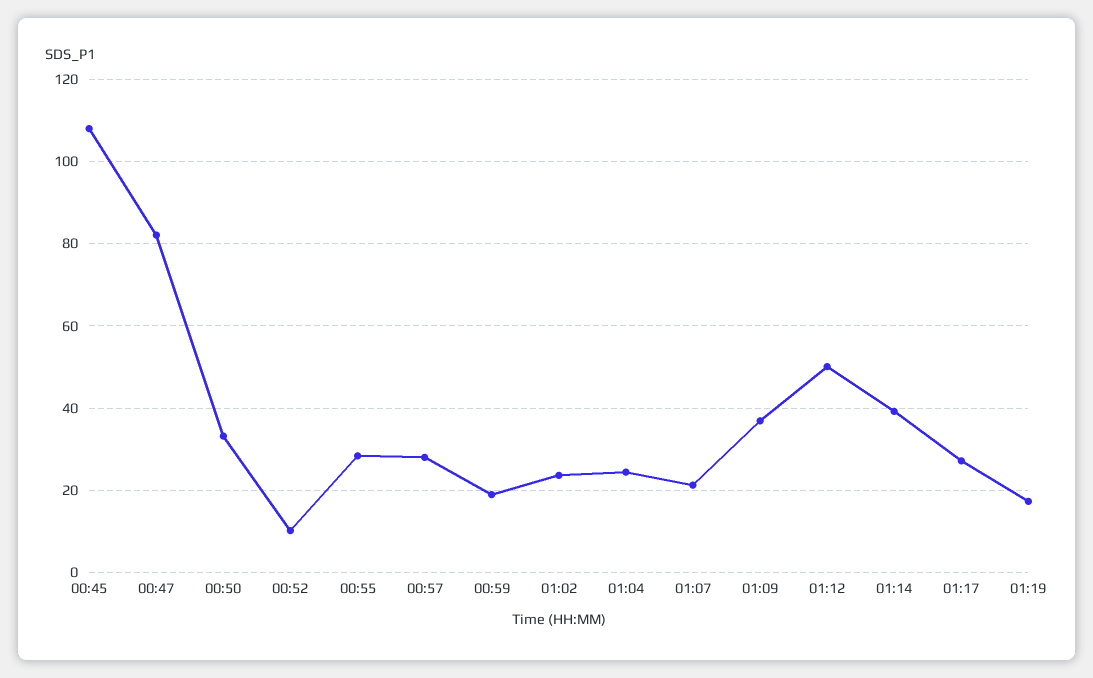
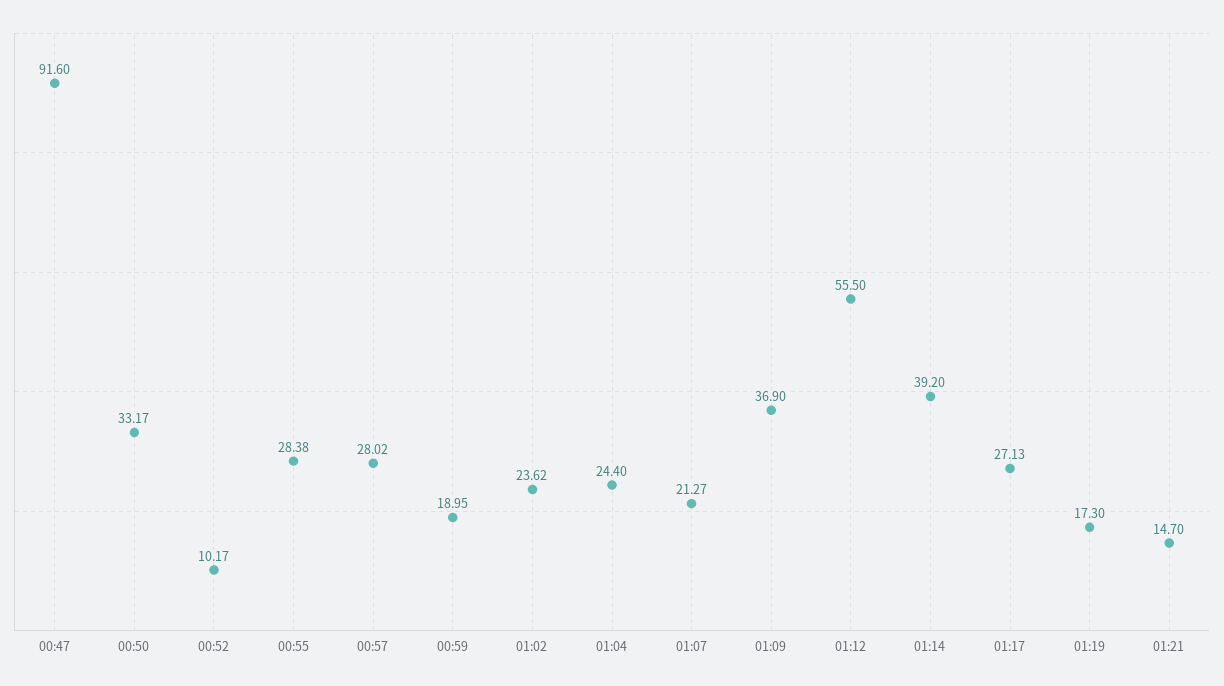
00:45: 108 -> none
00:47: 82 -> 91.6
01:12: 50 -> 55.5
01:21: none -> 14.7

